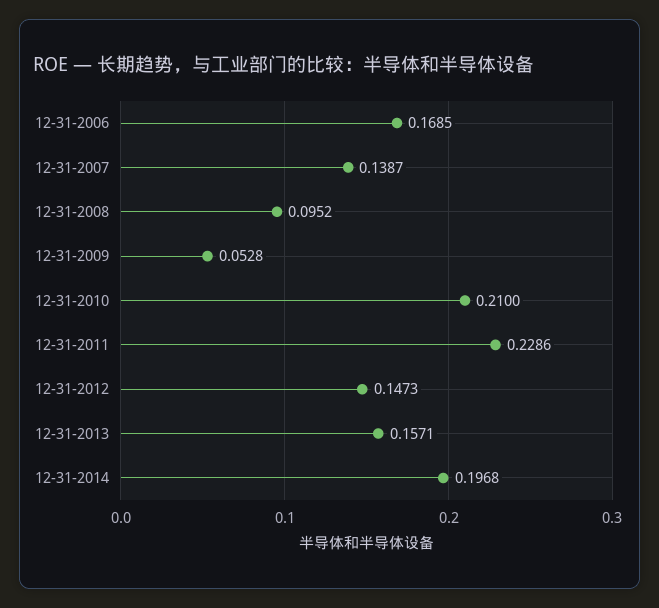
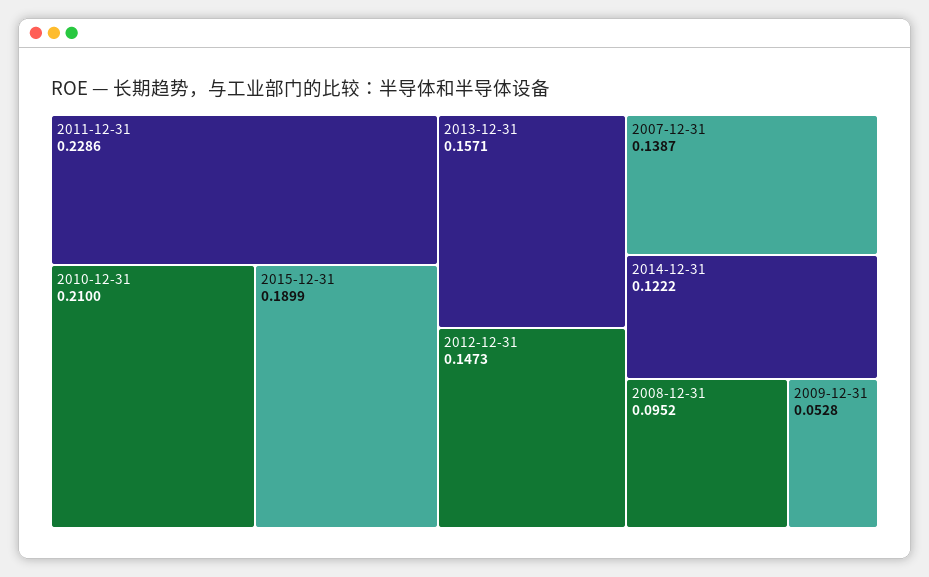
12-31-2006: 0.1685 -> none
12-31-2014: 0.1968 -> 0.1222
2015-12-31: none -> 0.1899

